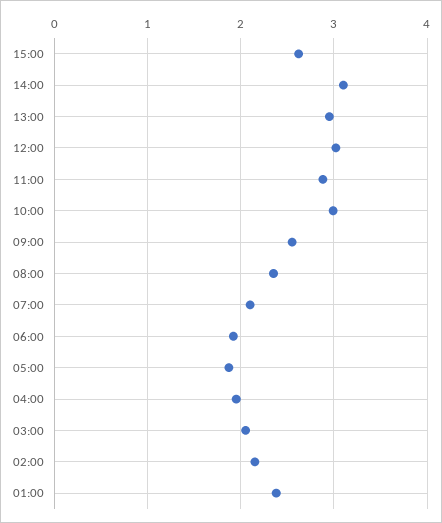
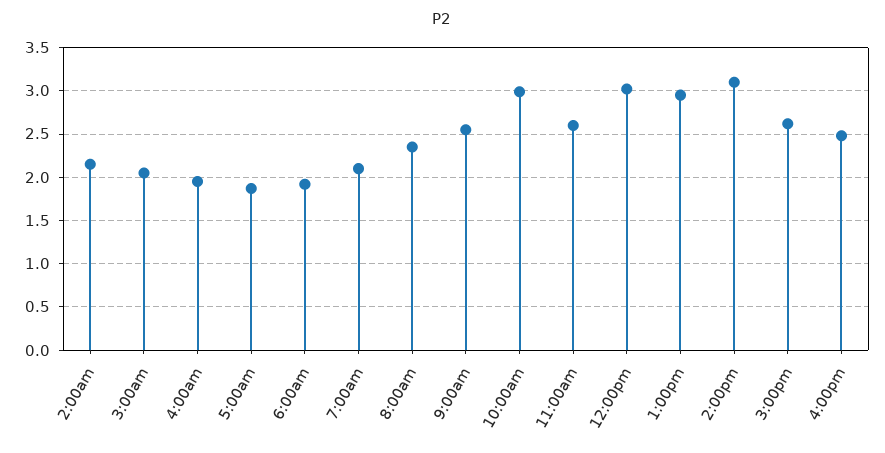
11:00: 2.9 -> 2.6
01:00: 2.4 -> none
4:00pm: none -> 2.5

